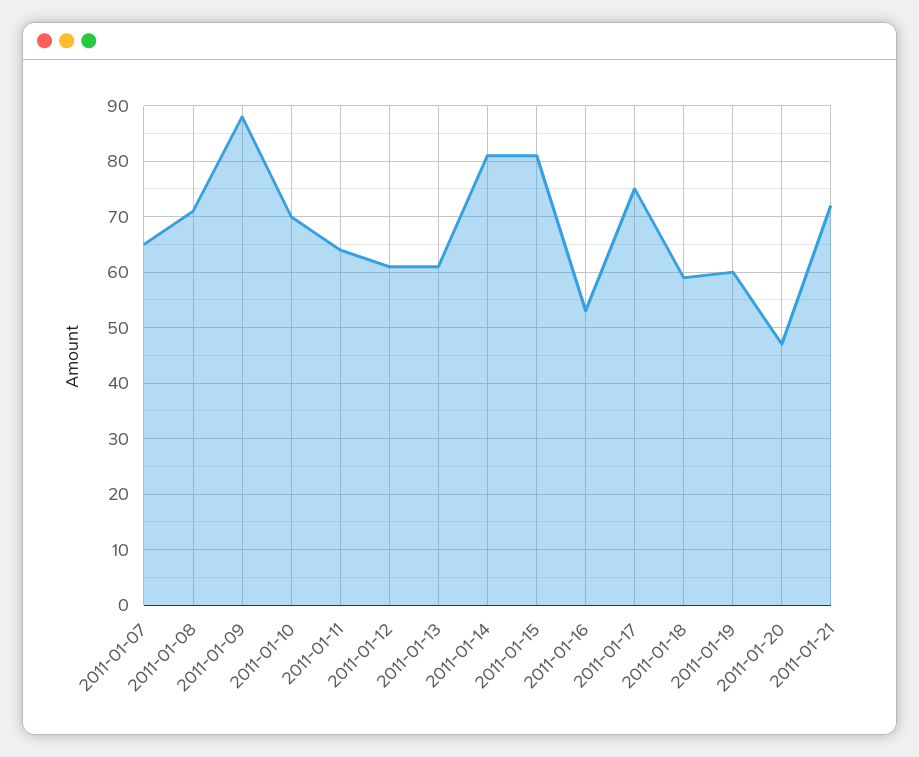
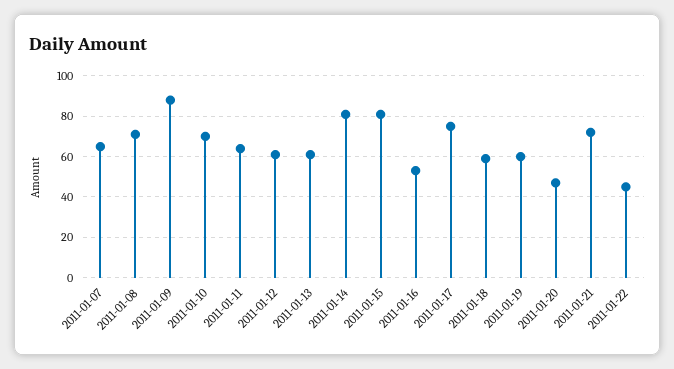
2011-01-22: none -> 45

